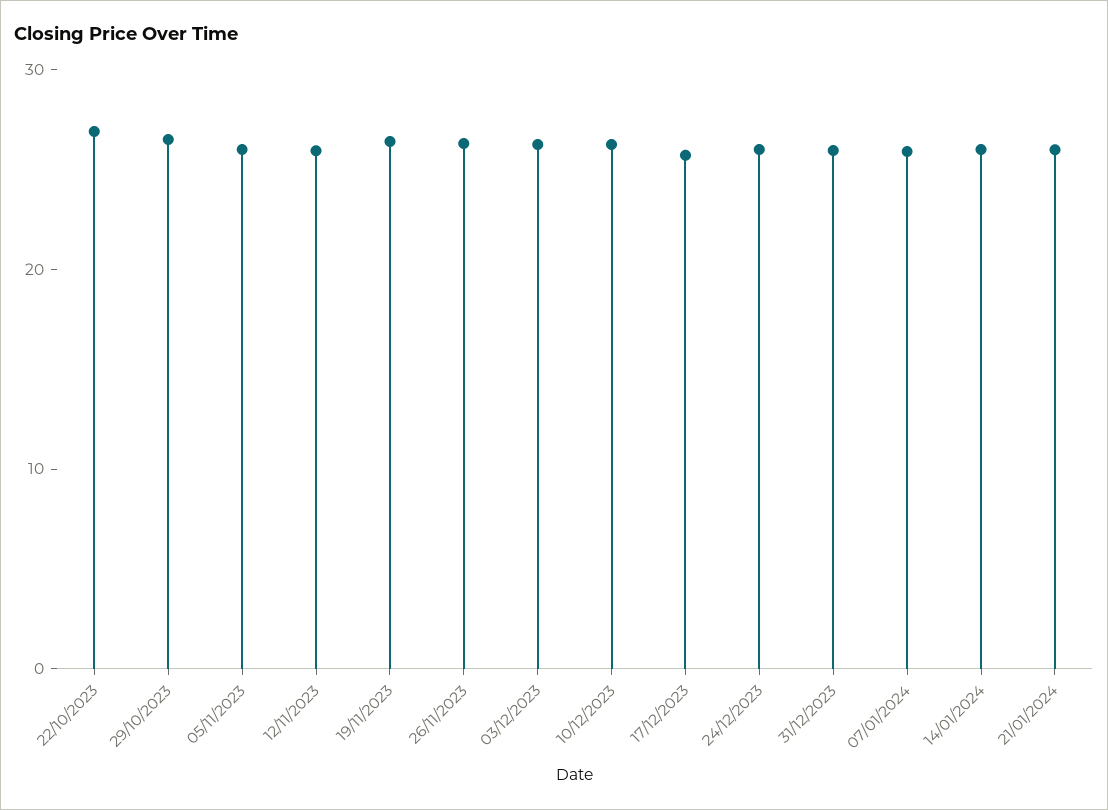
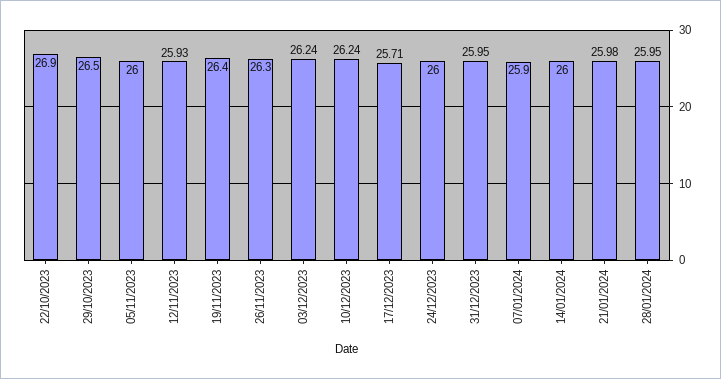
28/01/2024: none -> 25.95

